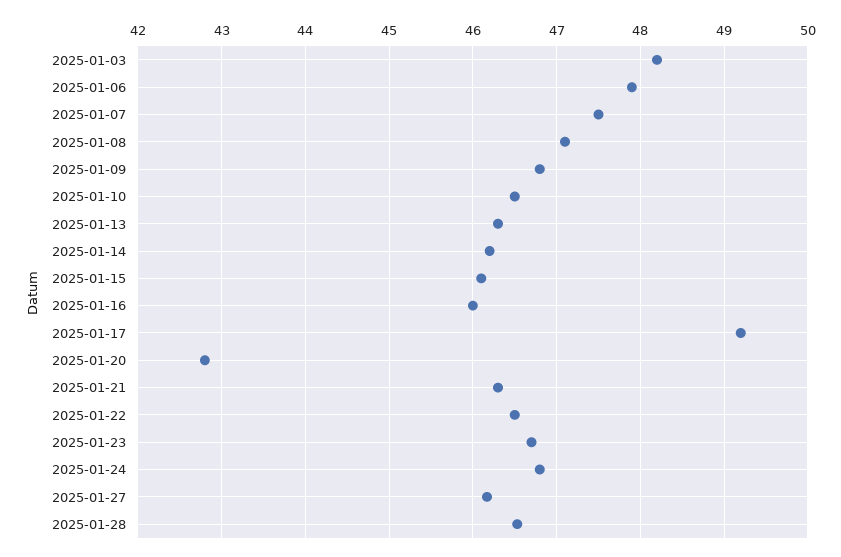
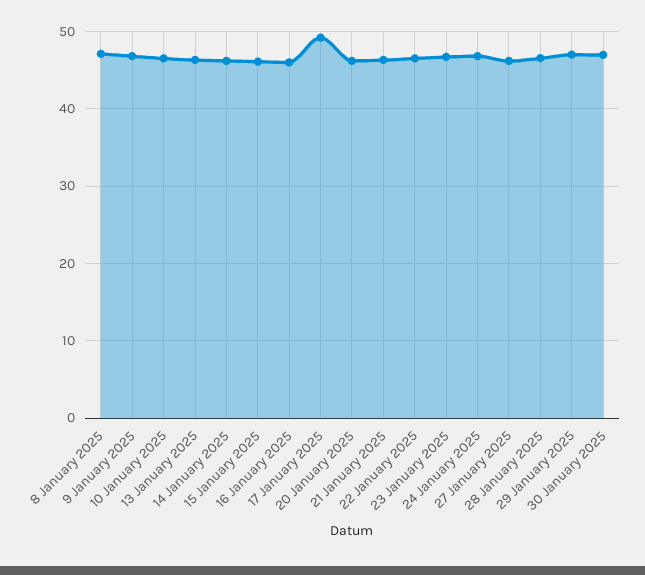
2025-01-03: 48.2 -> none
2025-01-06: 47.9 -> none
2025-01-07: 47.5 -> none
2025-01-20: 42.8 -> 46
29 January 2025: none -> 47
30 January 2025: none -> 47

